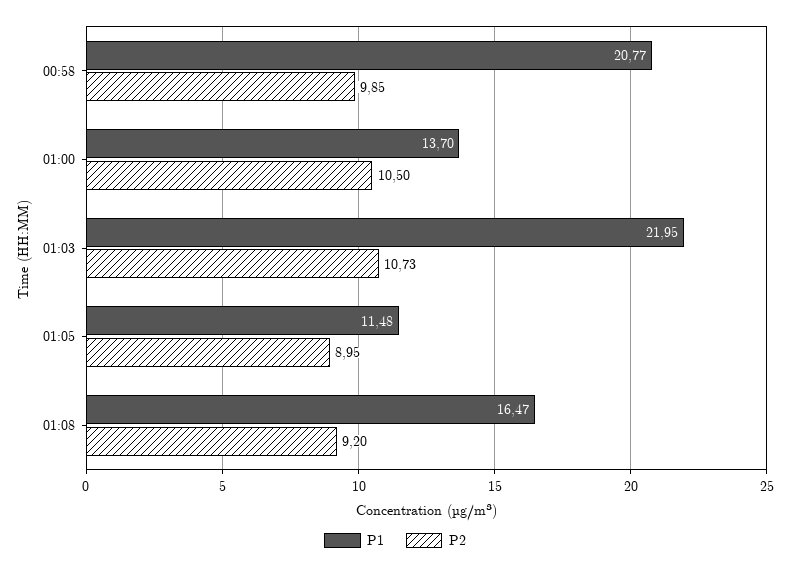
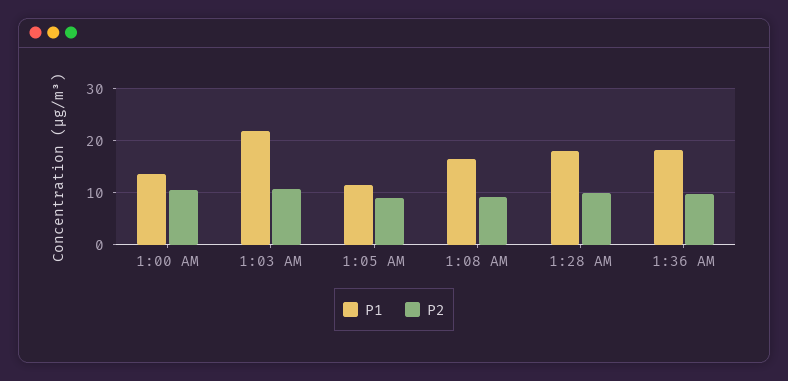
P1, 00:58: 20.77 -> none
P2, 00:58: 9.85 -> none
P1, 1:28 AM: none -> 18
P2, 1:28 AM: none -> 10
P1, 1:36 AM: none -> 18
P2, 1:36 AM: none -> 10

